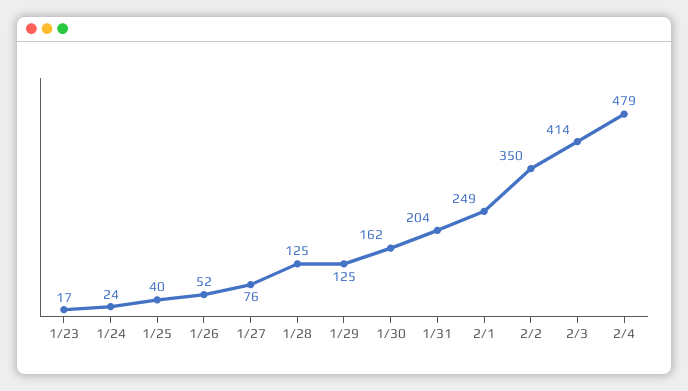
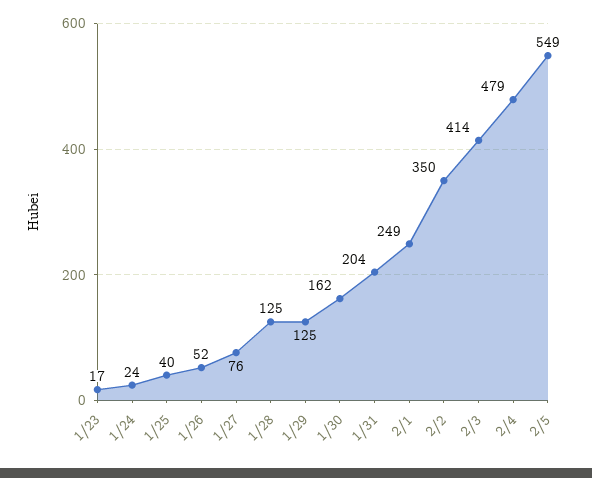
2/5: none -> 549

